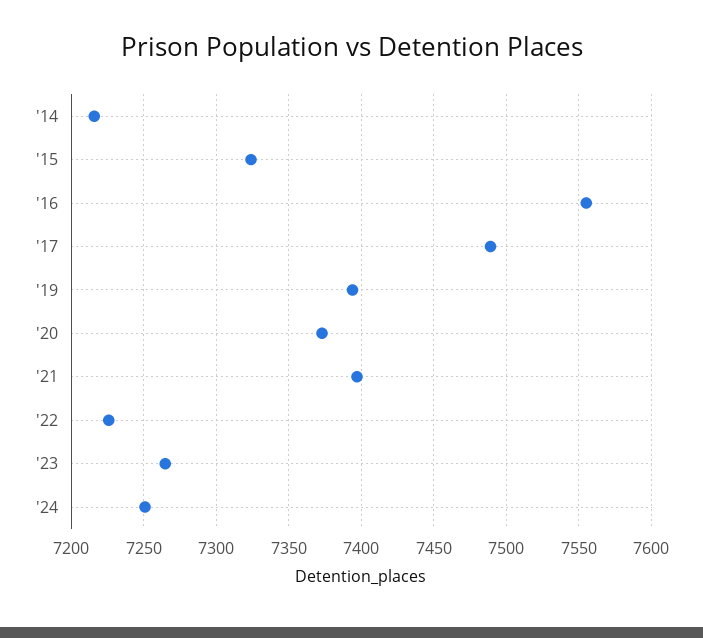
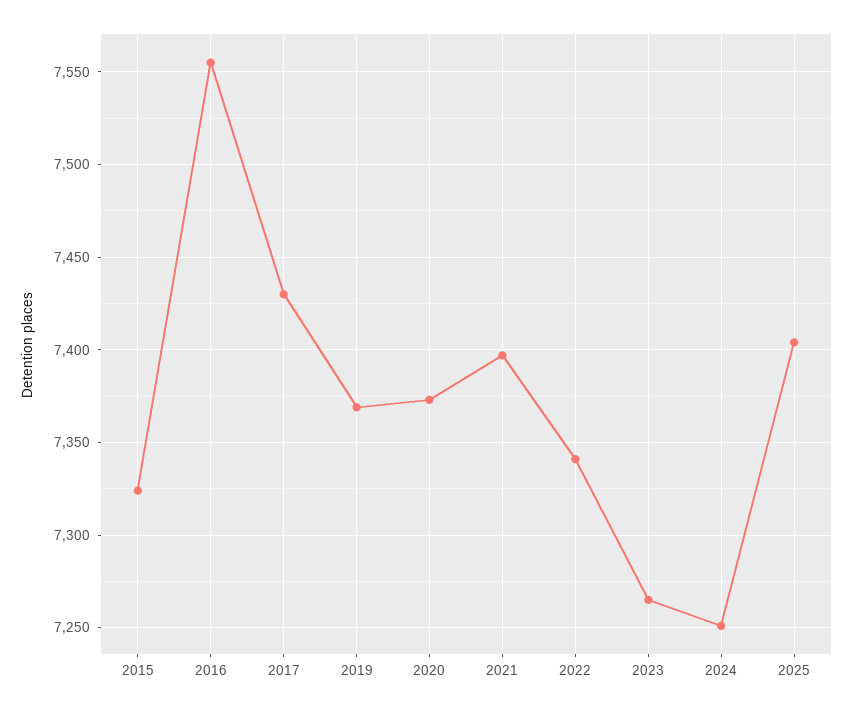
'14: 7215 -> none
'17: 7490 -> 7430
'19: 7395 -> 7370
'22: 7225 -> 7340
2025: none -> 7405

